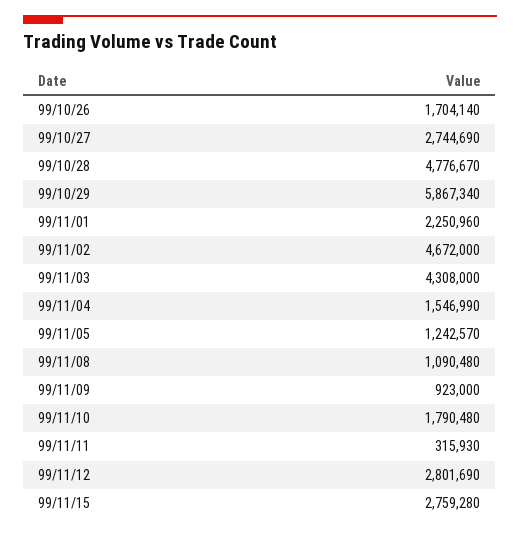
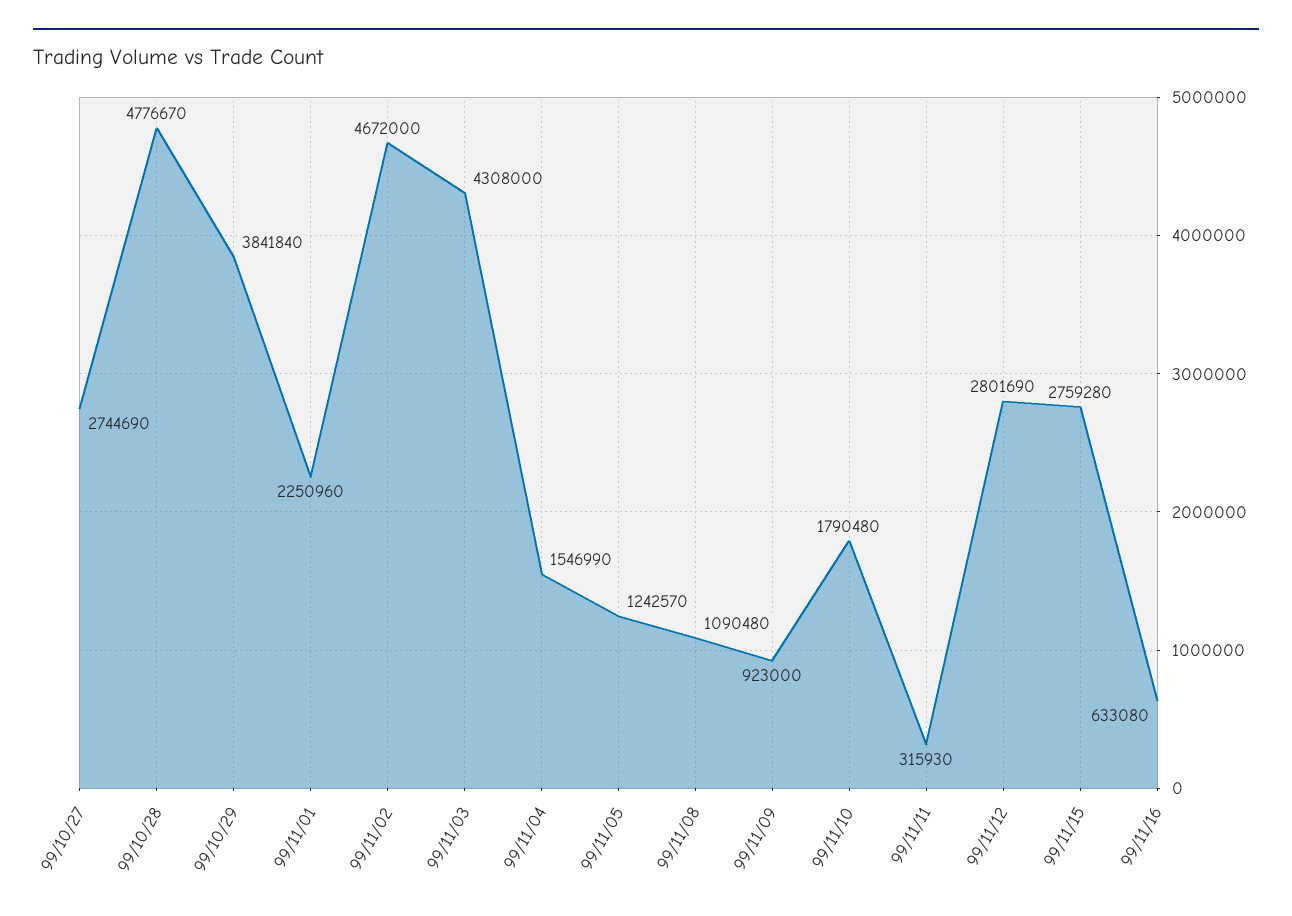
99/10/26: 1704140 -> none
99/10/29: 5867340 -> 3841840
99/11/16: none -> 633080

